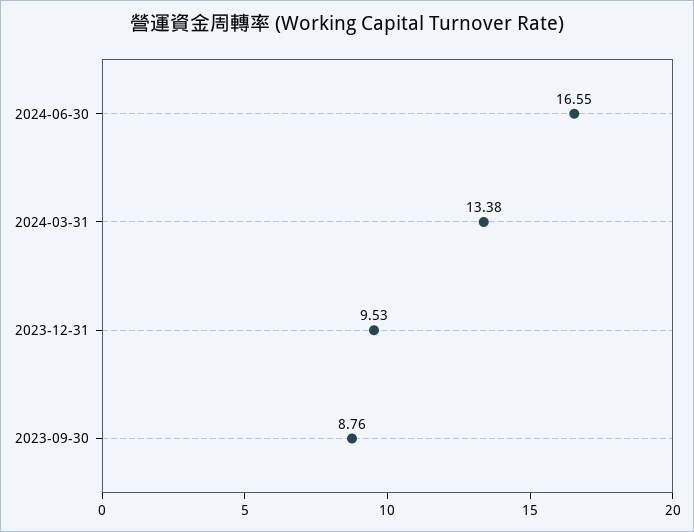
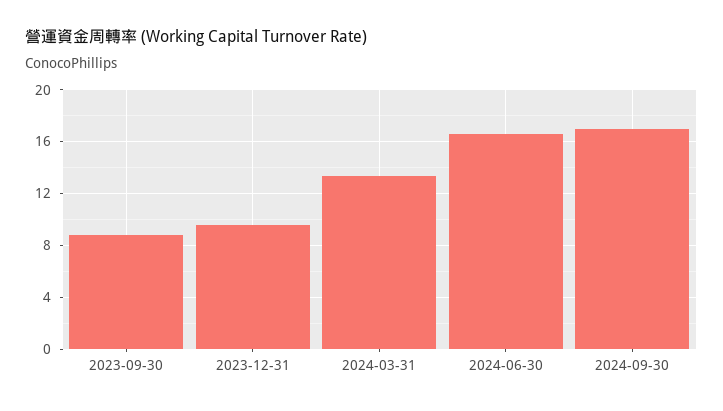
2024-09-30: none -> 17

